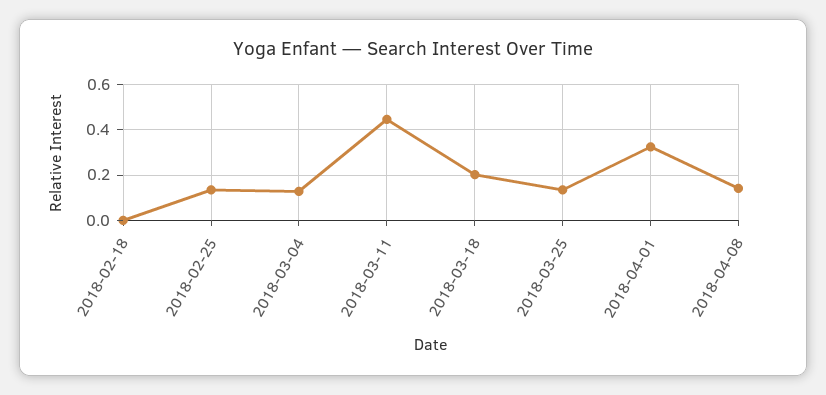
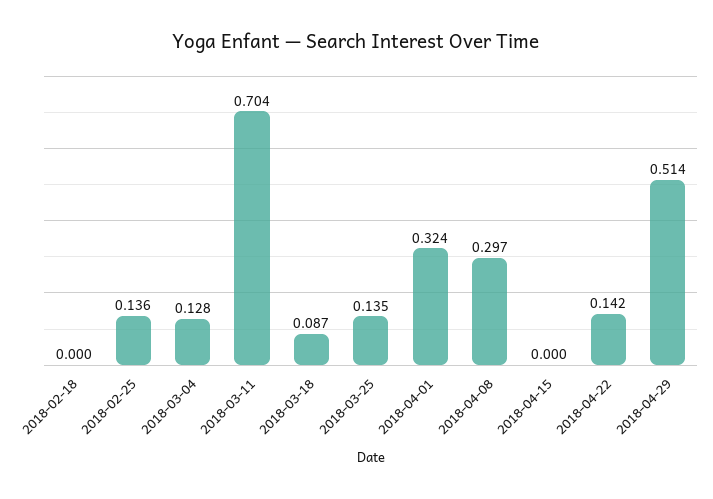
2018-03-11: 0.45 -> 0.704
2018-03-18: 0.2 -> 0.087
2018-04-08: 0.15 -> 0.297
2018-04-15: none -> 0
2018-04-22: none -> 0.142
2018-04-29: none -> 0.514

